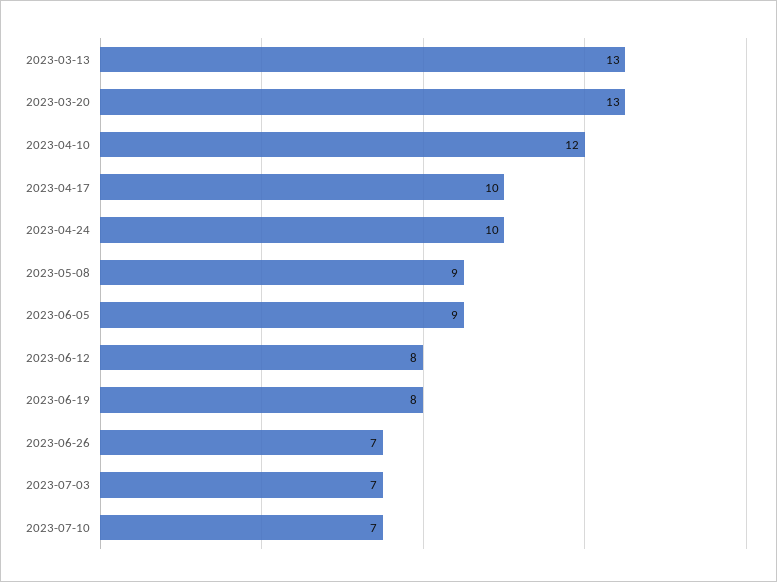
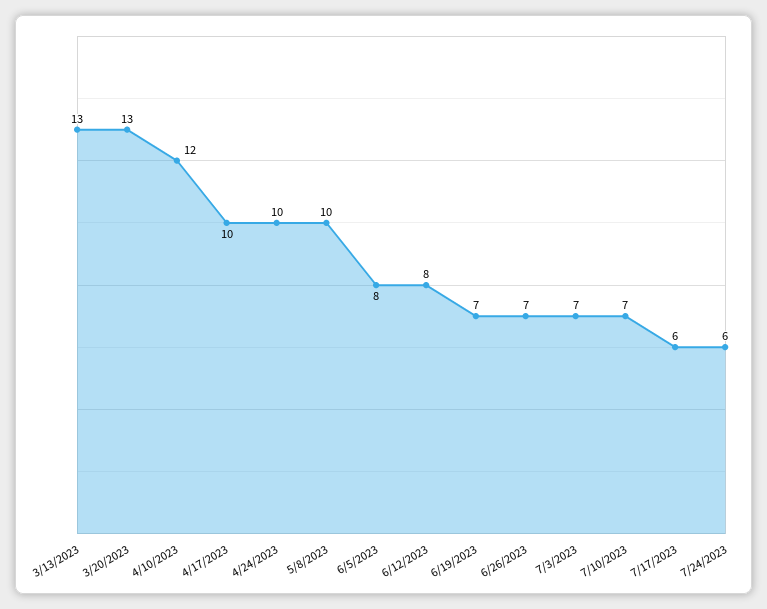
2023-05-08: 9 -> 10
2023-06-05: 9 -> 8
2023-06-19: 8 -> 7
7/17/2023: none -> 6
7/24/2023: none -> 6

